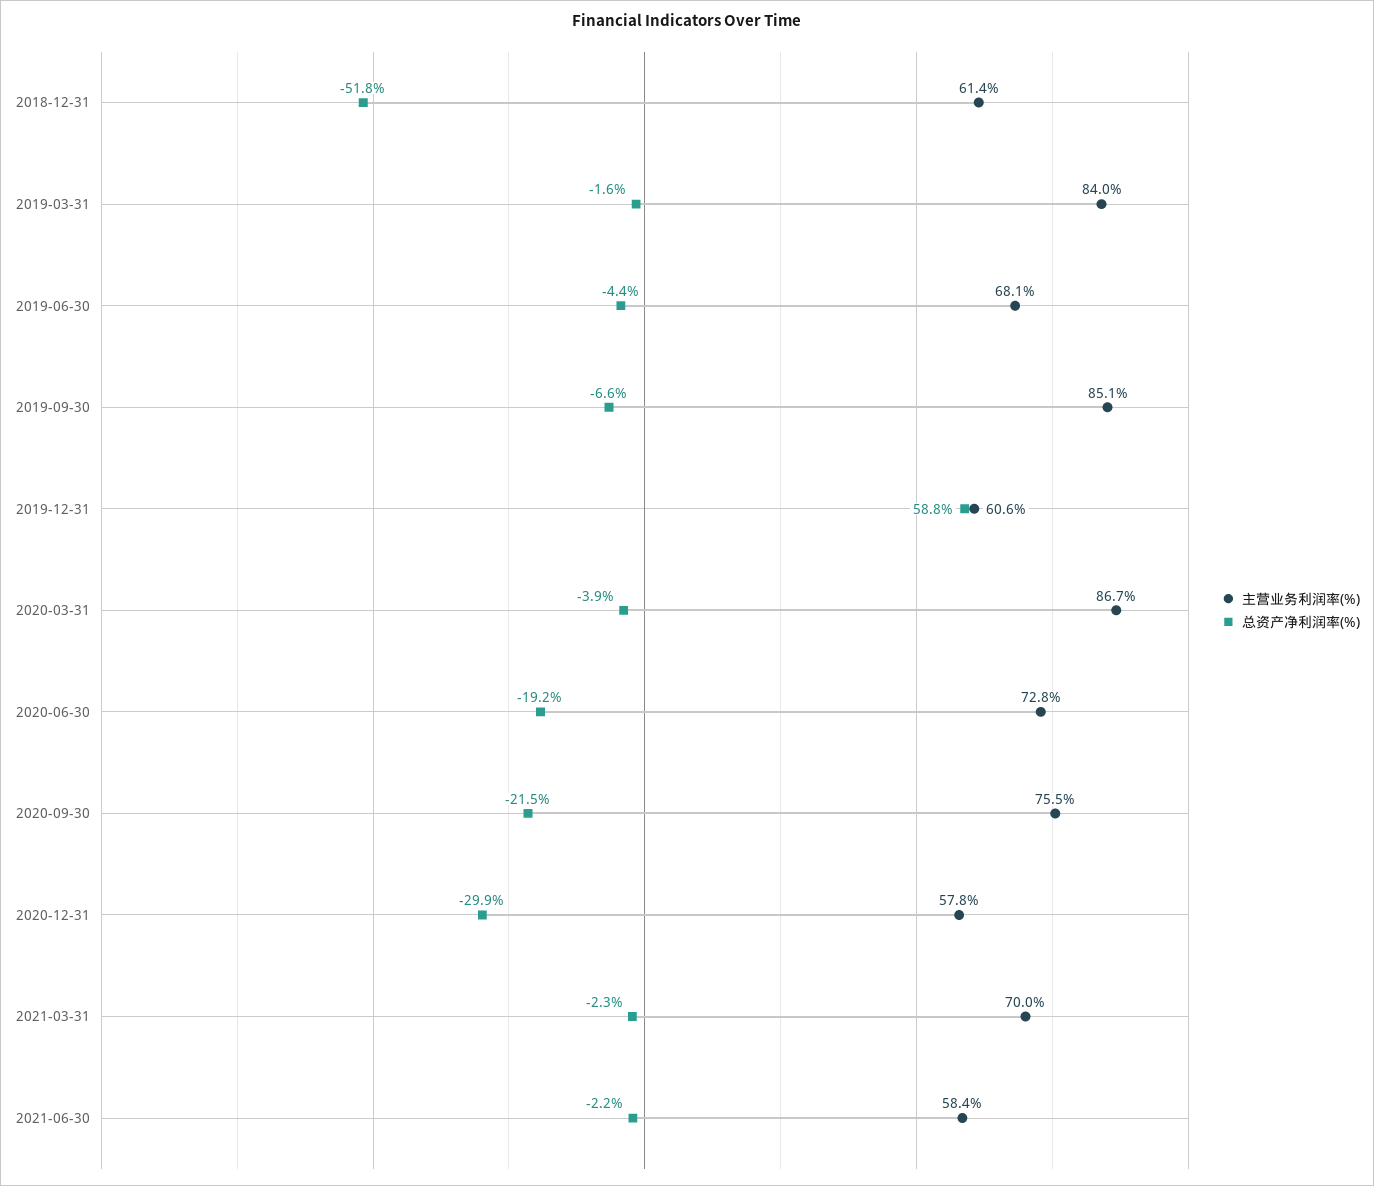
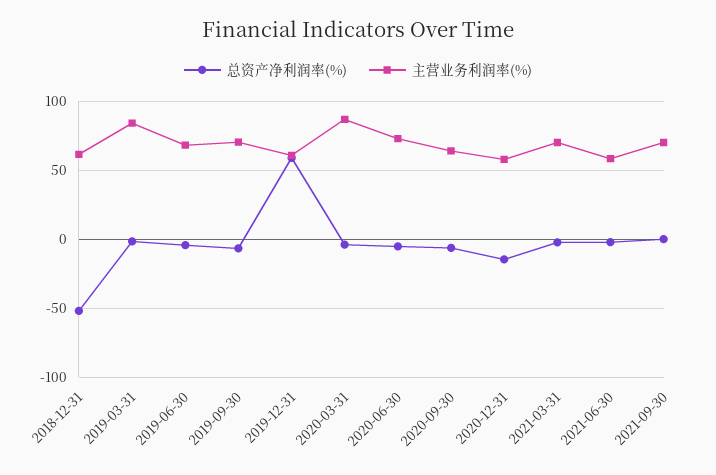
主营业务利润率(%), 2019-09-30: 85.1 -> 70
总资产净利润率(%), 2020-06-30: -19.2 -> -5
主营业务利润率(%), 2020-09-30: 75.5 -> 65
总资产净利润率(%), 2020-09-30: -21.5 -> -5
总资产净利润率(%), 2020-12-31: -29.9 -> -15
总资产净利润率(%), 2021-09-30: none -> 0
主营业务利润率(%), 2021-09-30: none -> 70

